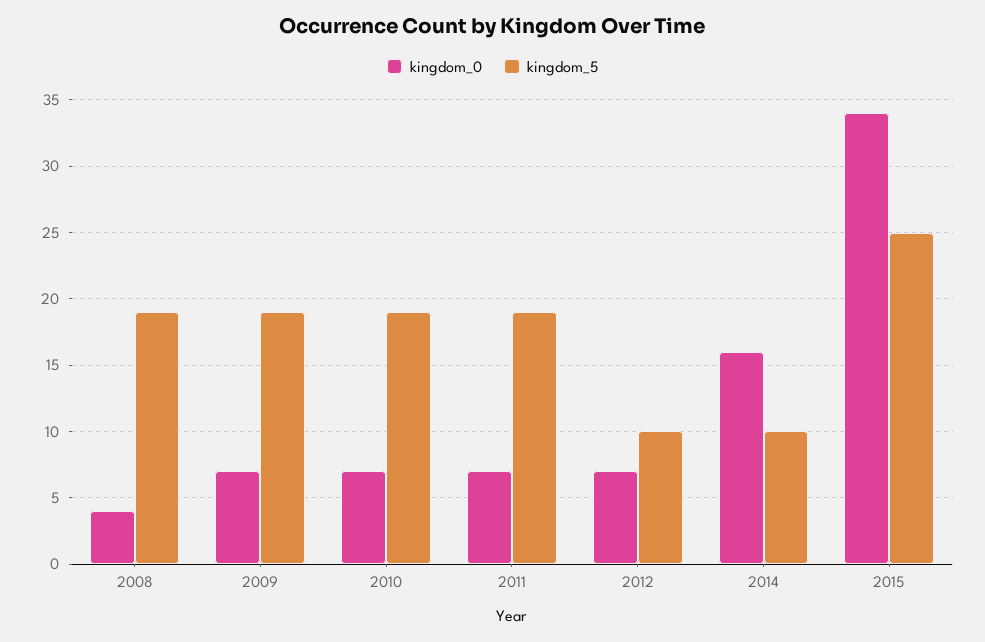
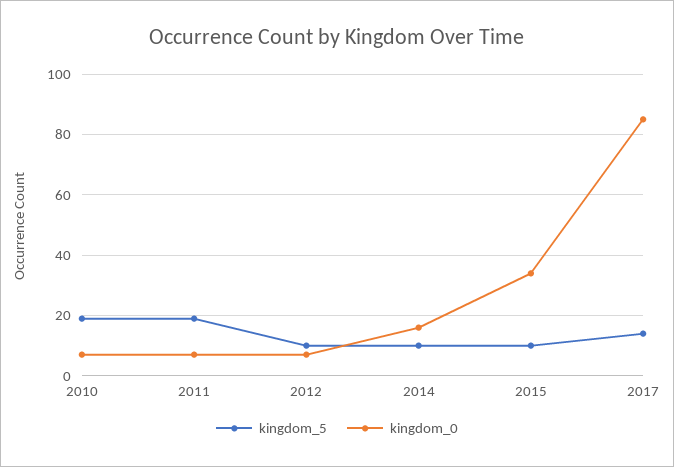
kingdom_0, 2008: 4 -> none
kingdom_5, 2008: 19 -> none
kingdom_0, 2009: 7 -> none
kingdom_5, 2009: 19 -> none
kingdom_5, 2015: 25 -> 10
kingdom_5, 2017: none -> 15
kingdom_0, 2017: none -> 85

